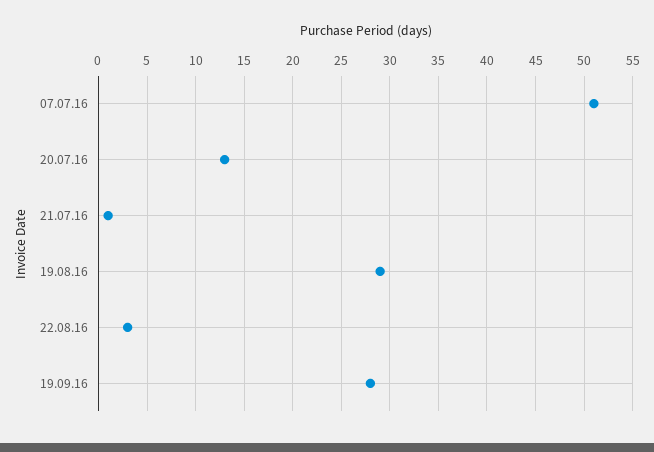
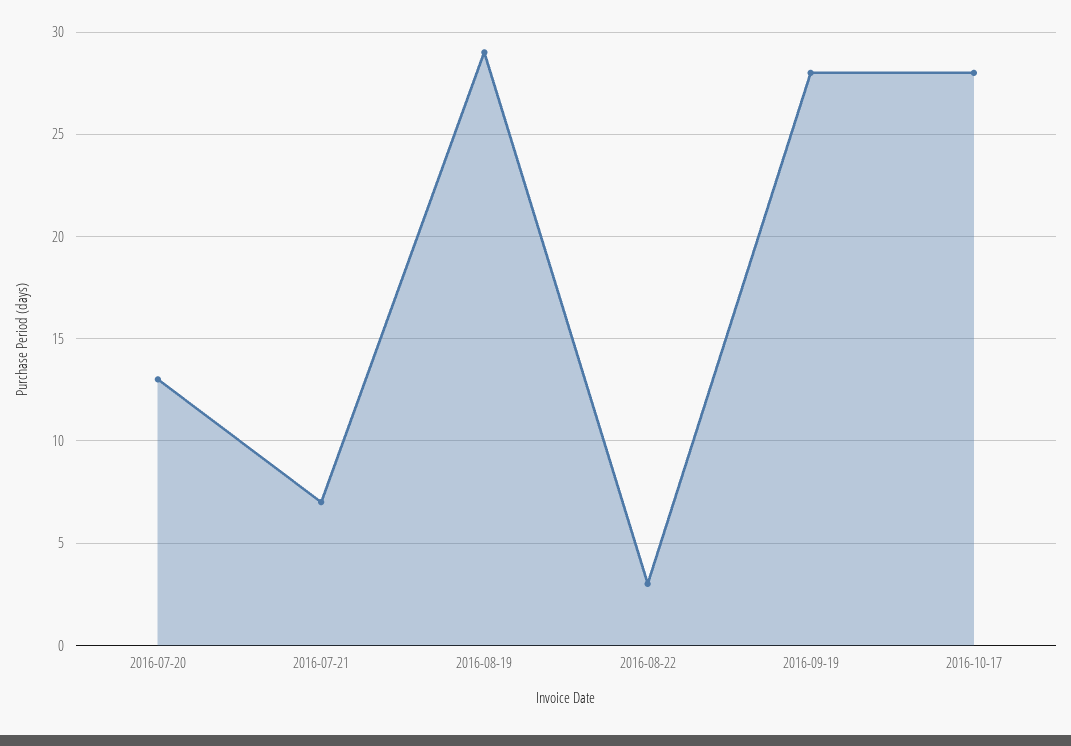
07.07.16: 51 -> none
21.07.16: 1 -> 7
2016-10-17: none -> 28

